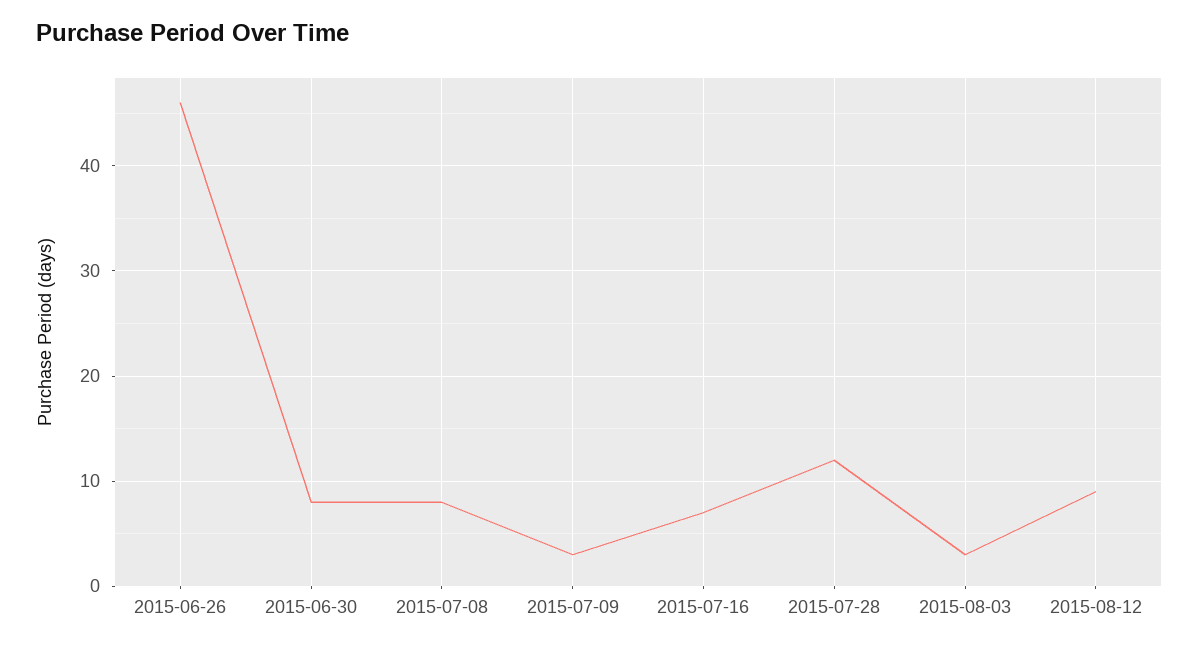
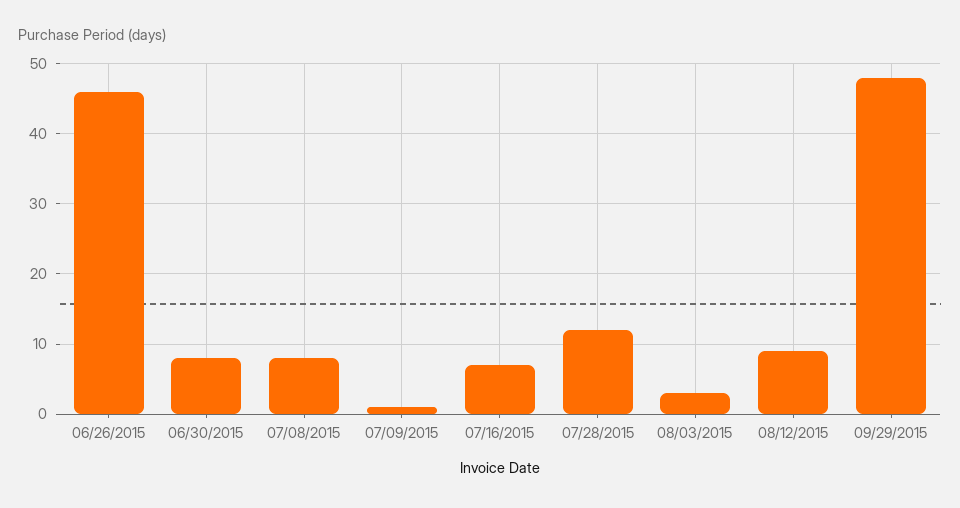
2015-07-09: 3 -> 1
09/29/2015: none -> 48

